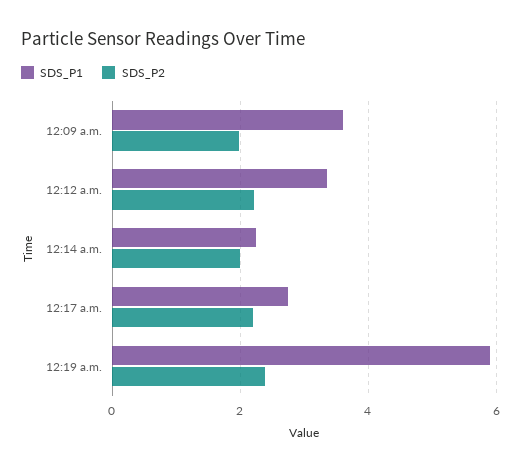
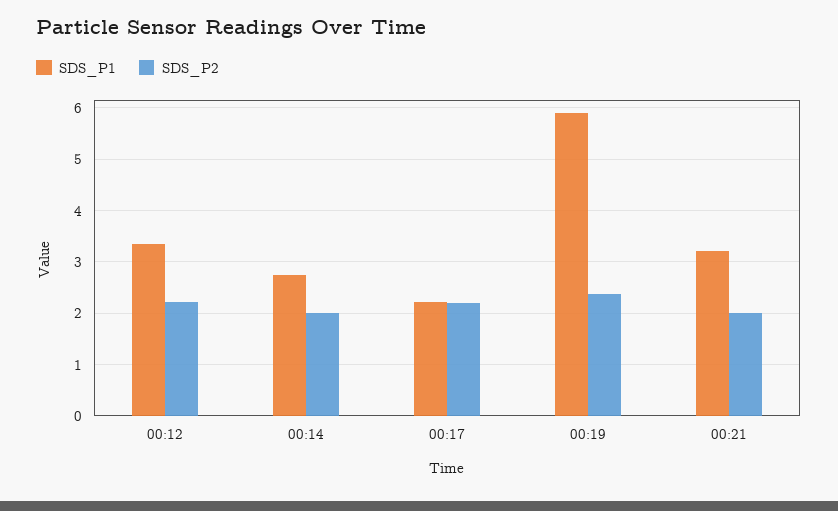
SDS_P1, 12:09 a.m.: 3.6 -> none
SDS_P2, 12:09 a.m.: 2 -> none
SDS_P1, 12:14 a.m.: 2.2 -> 2.8
SDS_P1, 12:17 a.m.: 2.8 -> 2.2
SDS_P1, 00:21: none -> 3.2
SDS_P2, 00:21: none -> 2

